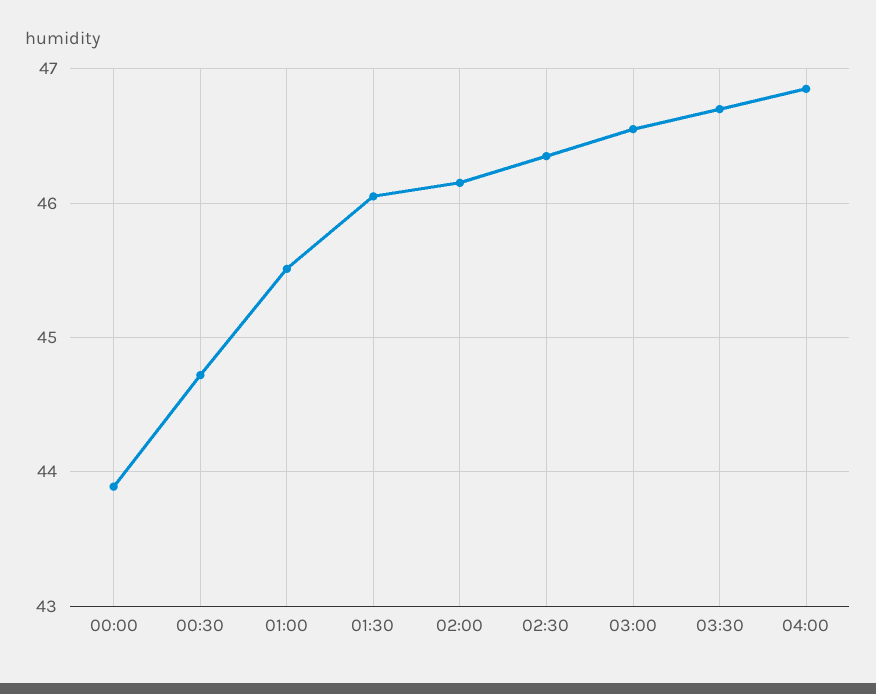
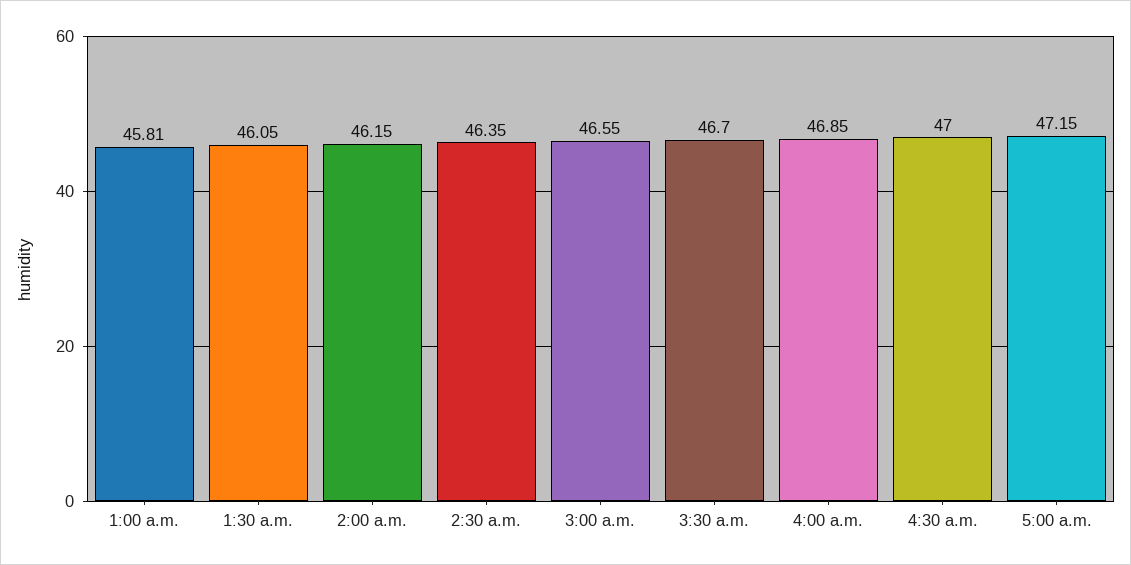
00:00: 43.9 -> none
00:30: 44.7 -> none
01:00: 45.5 -> 45.81
4:30 a.m.: none -> 47
5:00 a.m.: none -> 47.15

